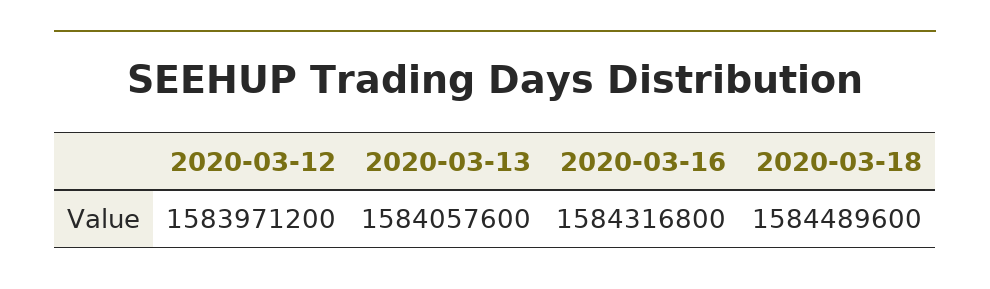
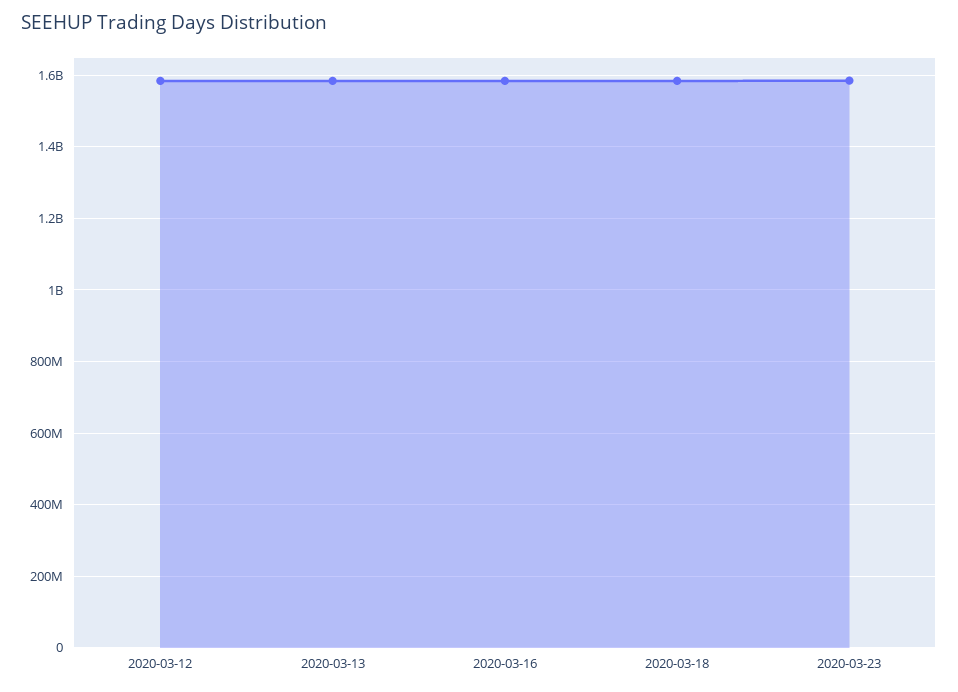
2020-03-23: none -> 1580000000

